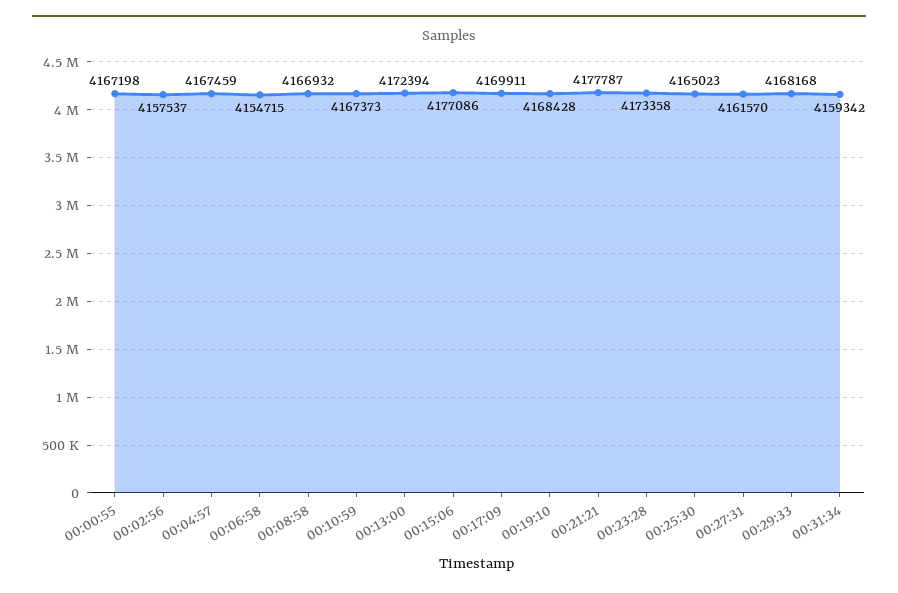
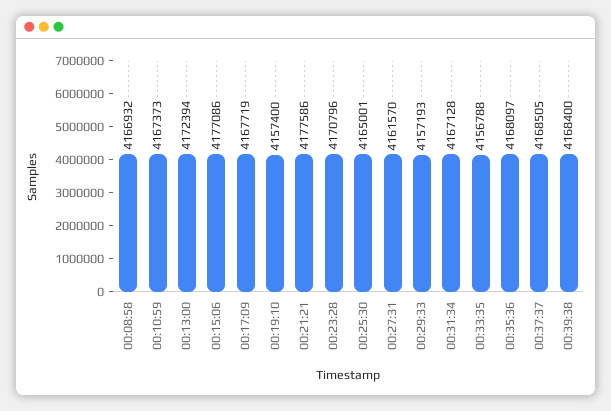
00:00:55: 4167198 -> none
00:02:56: 4157537 -> none
00:04:57: 4167459 -> none
00:06:58: 4154715 -> none
00:17:09: 4169911 -> 4167719
00:19:10: 4168428 -> 4157400
00:21:21: 4177787 -> 4177586
00:23:28: 4173358 -> 4170796
00:25:30: 4165023 -> 4165001
00:29:33: 4168168 -> 4157193
00:31:34: 4159342 -> 4167128
00:33:35: none -> 4156788
00:35:36: none -> 4168097
00:37:37: none -> 4168505
00:39:38: none -> 4168400

